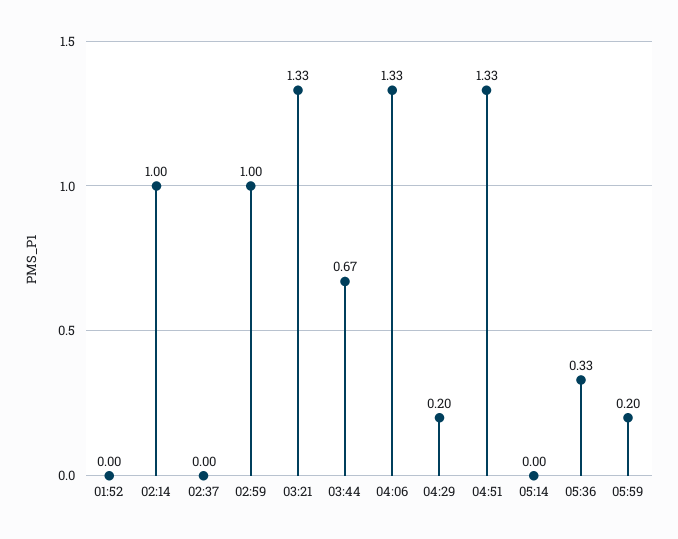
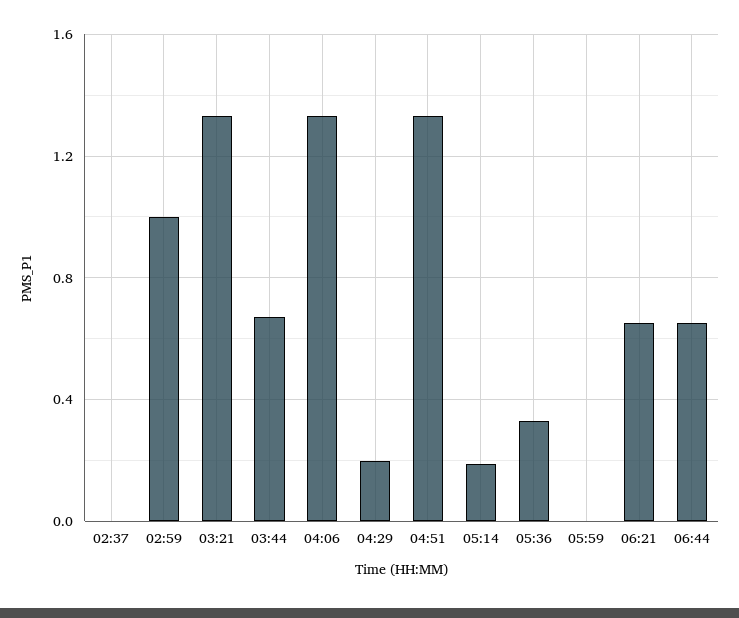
01:52: 0 -> none
02:14: 1 -> none
05:14: 0 -> 0.2
05:59: 0.2 -> 0
06:21: none -> 0.65
06:44: none -> 0.65

